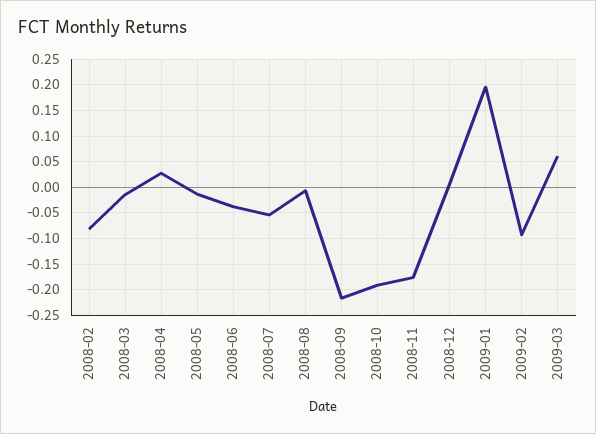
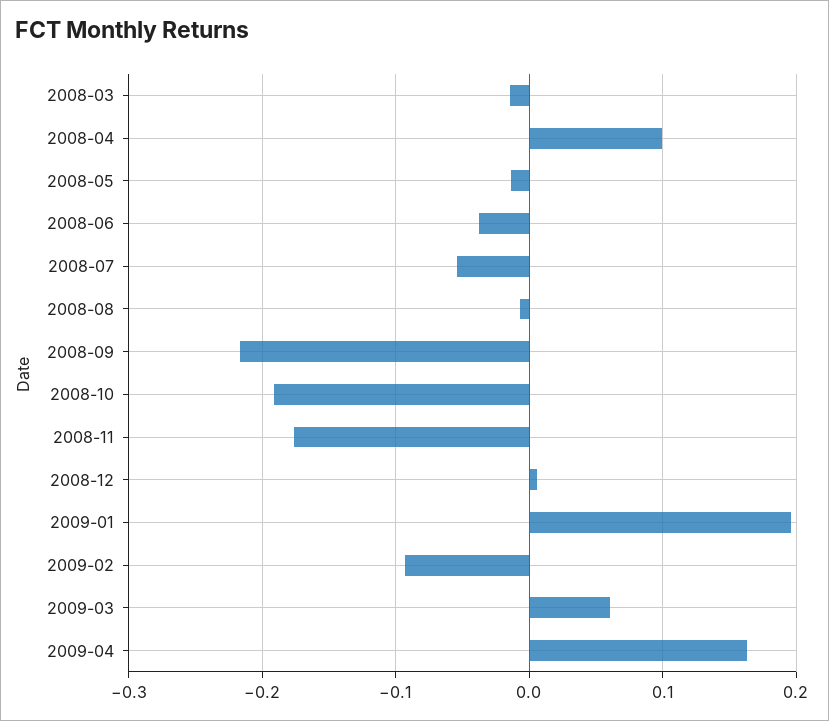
2008-02: -0.075 -> none
2008-04: 0.025 -> 0.1
2009-04: none -> 0.16

